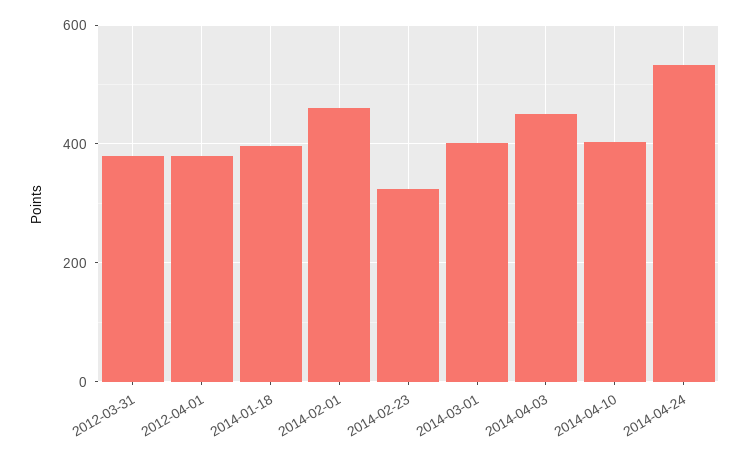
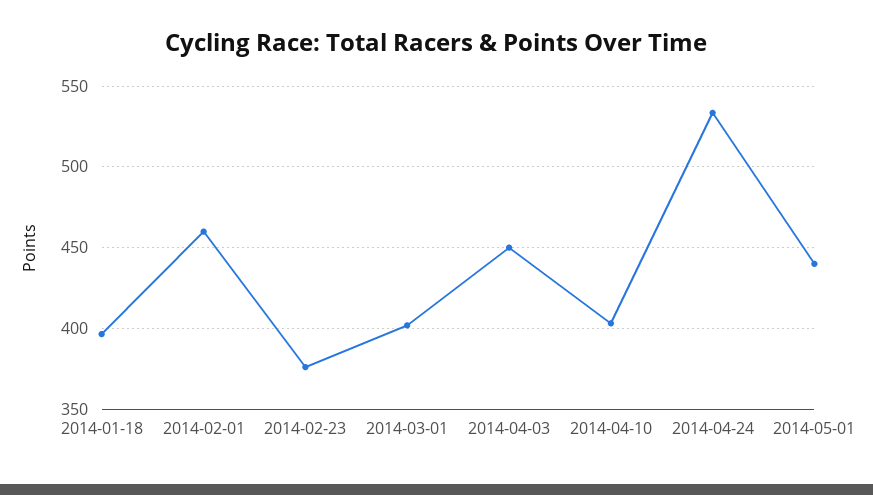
2012-03-31: 380 -> none
2012-04-01: 380 -> none
2014-02-23: 320 -> 375
2014-05-01: none -> 440

